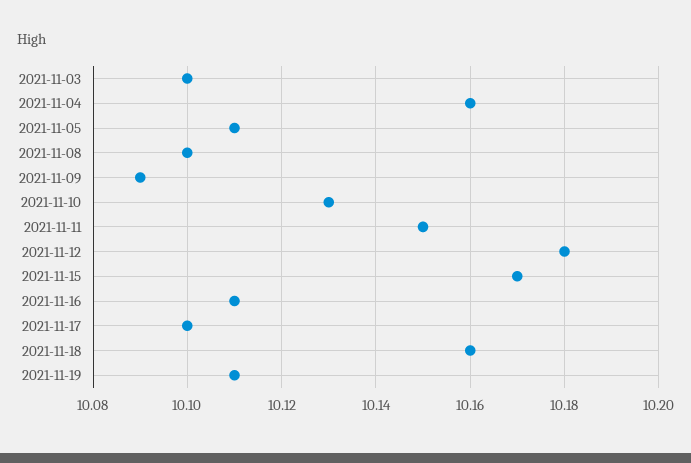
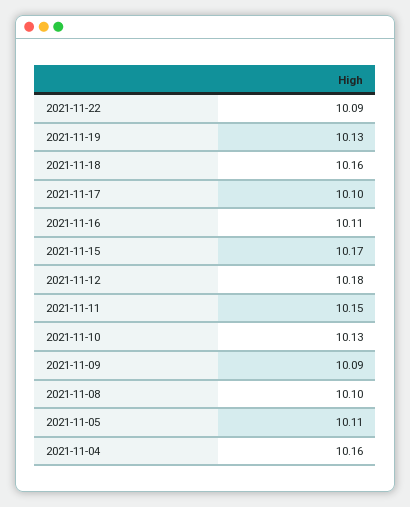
2021-11-03: 10.1 -> none
2021-11-19: 10.11 -> 10.13
2021-11-22: none -> 10.09

